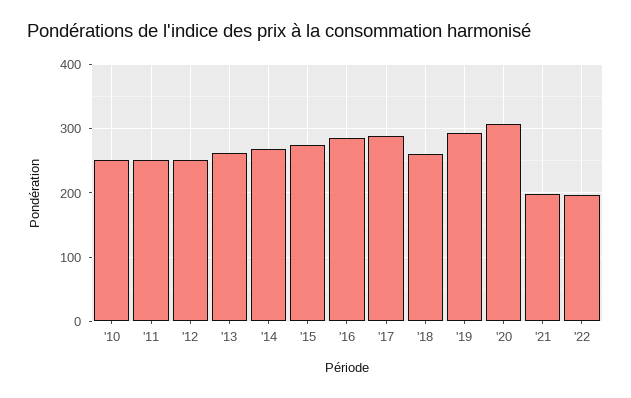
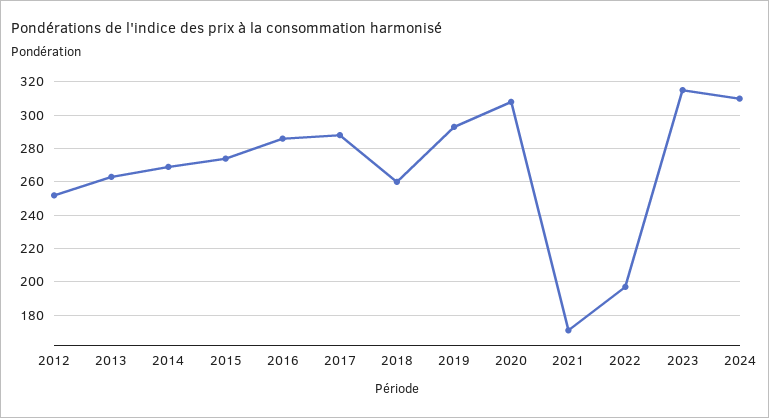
'10: 250 -> none
'11: 250 -> none
'21: 200 -> 170
2023: none -> 315
2024: none -> 310

